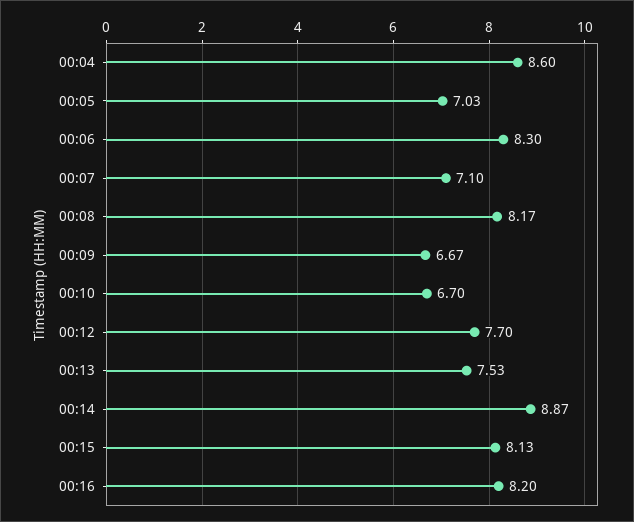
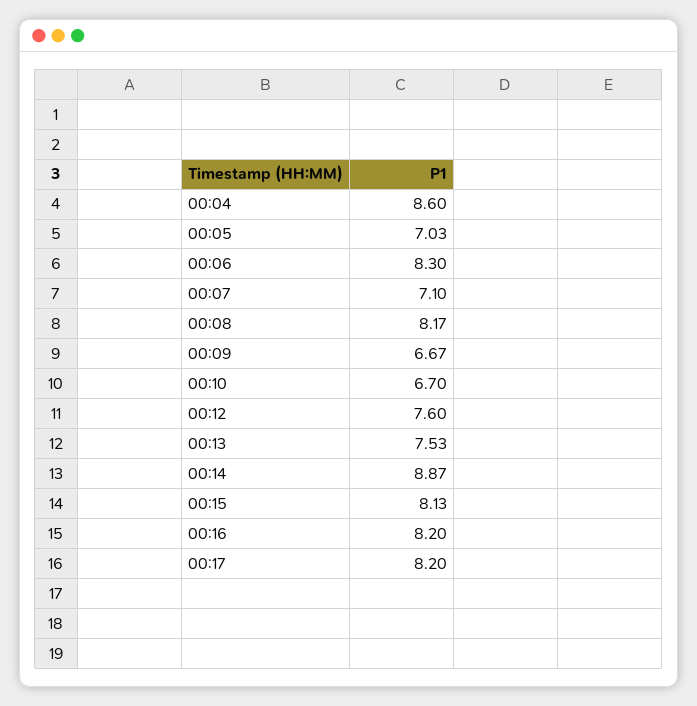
00:12: 7.7 -> 7.6
00:17: none -> 8.2

